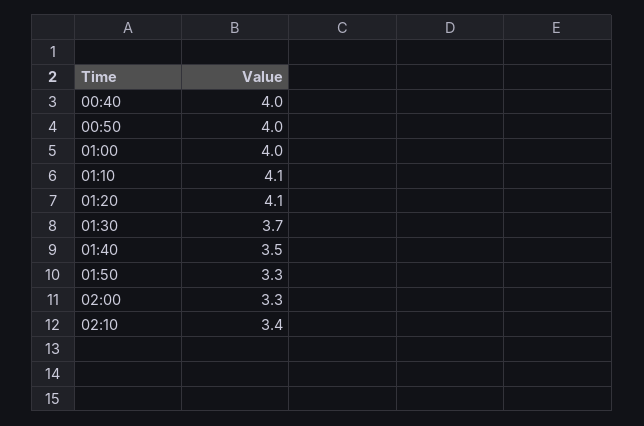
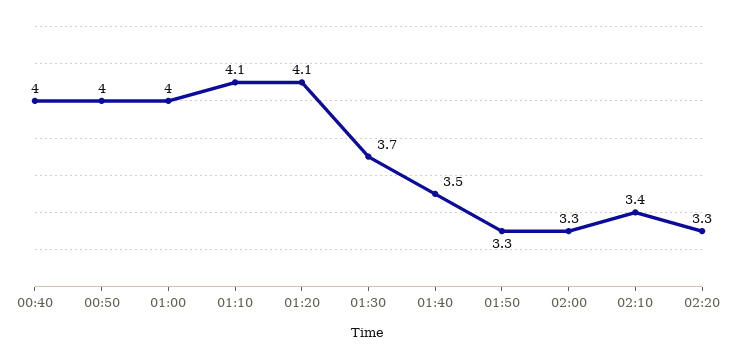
02:20: none -> 3.3

